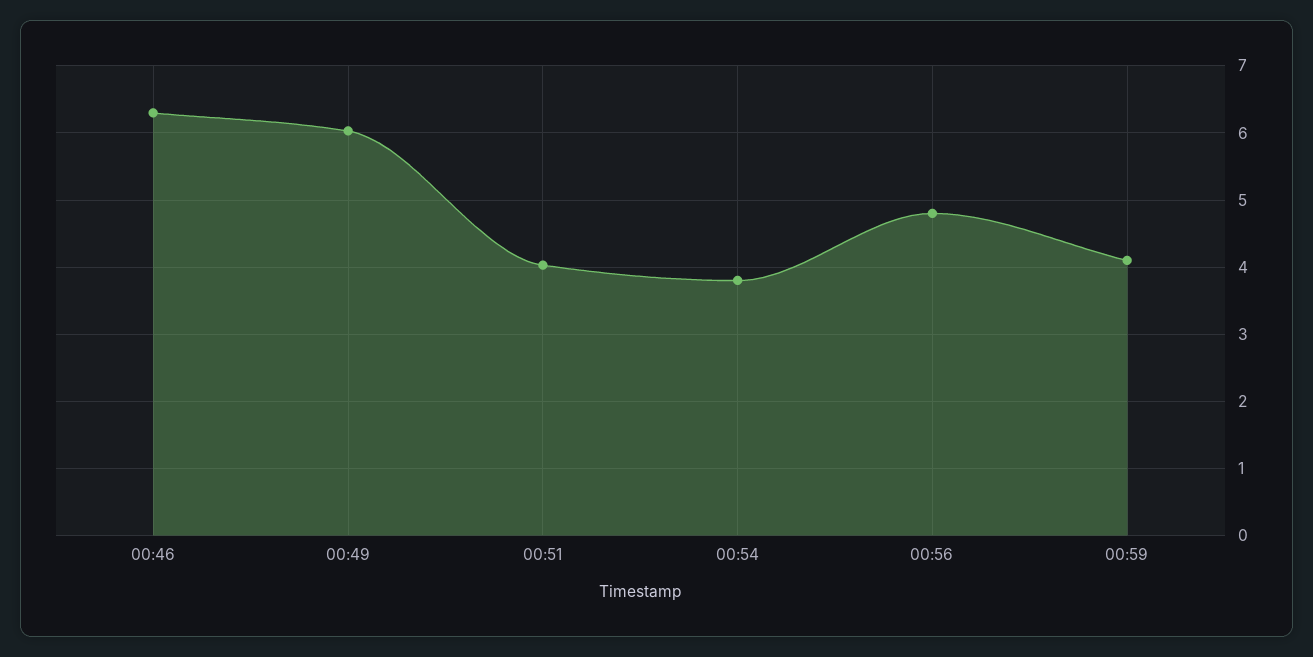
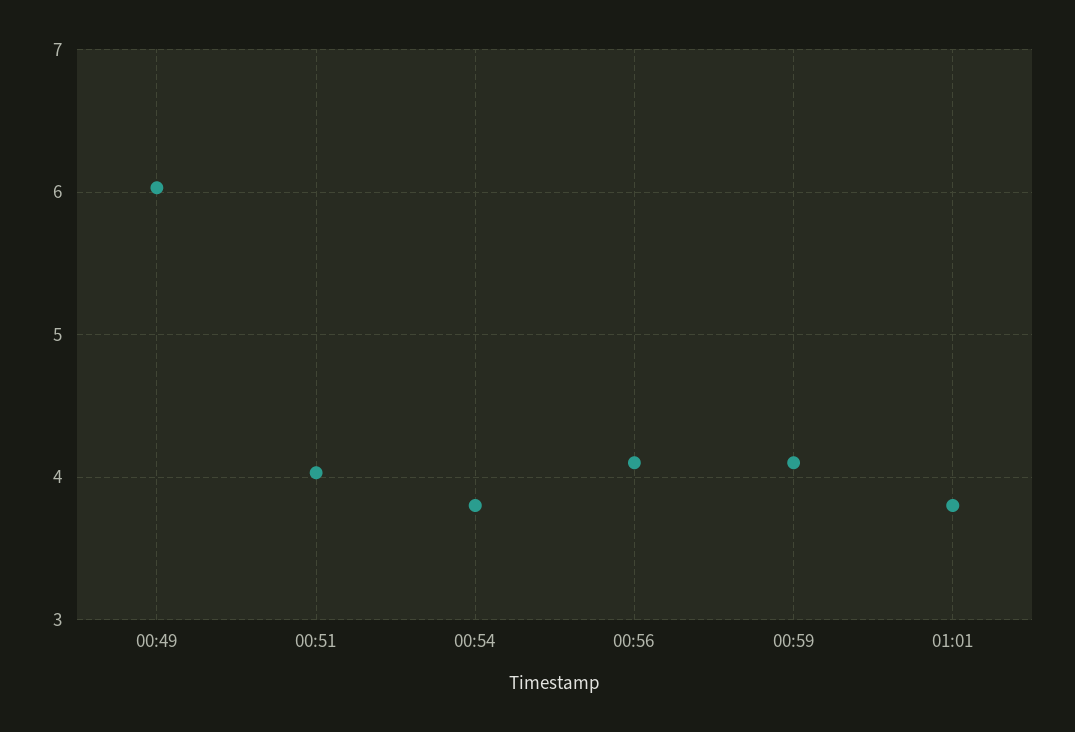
00:46: 6.3 -> none
00:56: 4.8 -> 4.1
01:01: none -> 3.8

